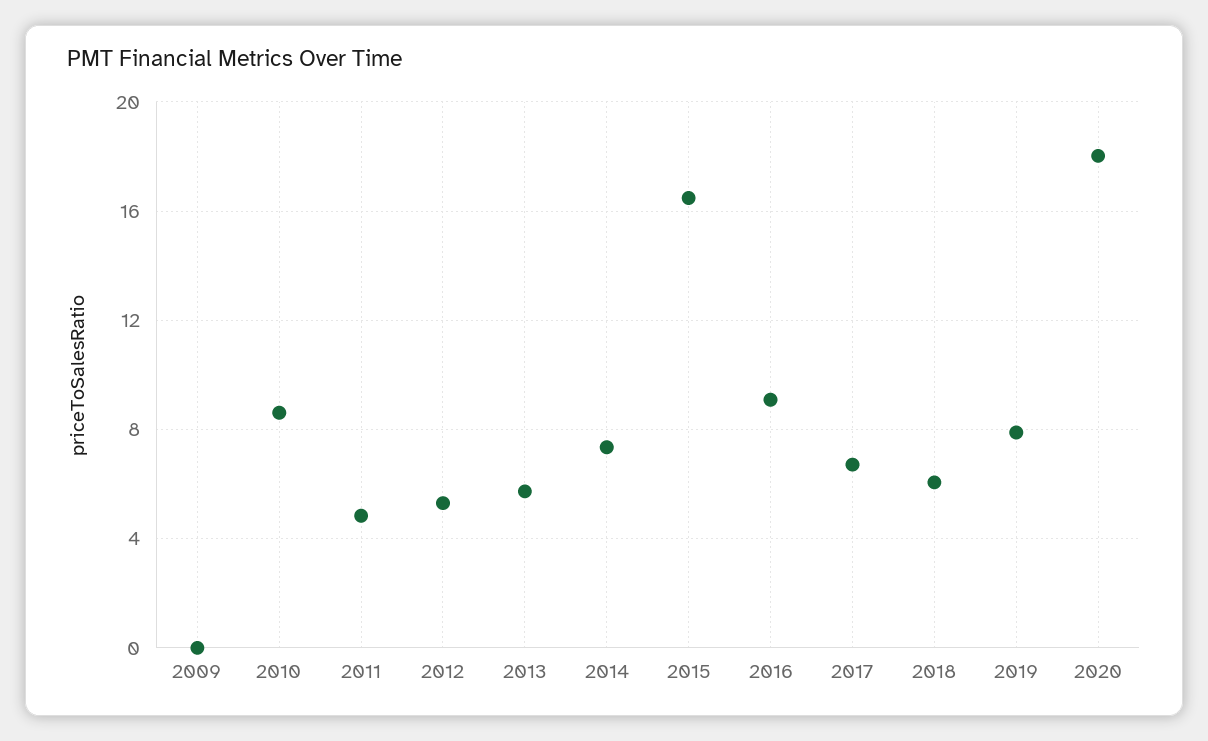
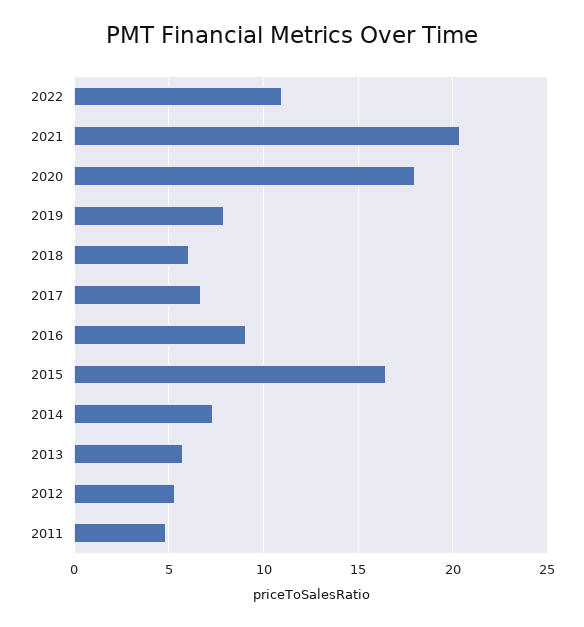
2009: 0 -> none
2010: 8.5 -> none
2022: none -> 11
2021: none -> 20.5

